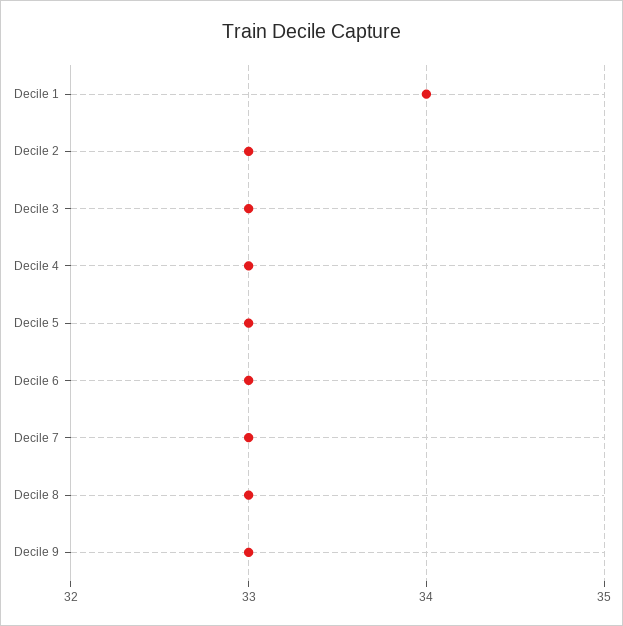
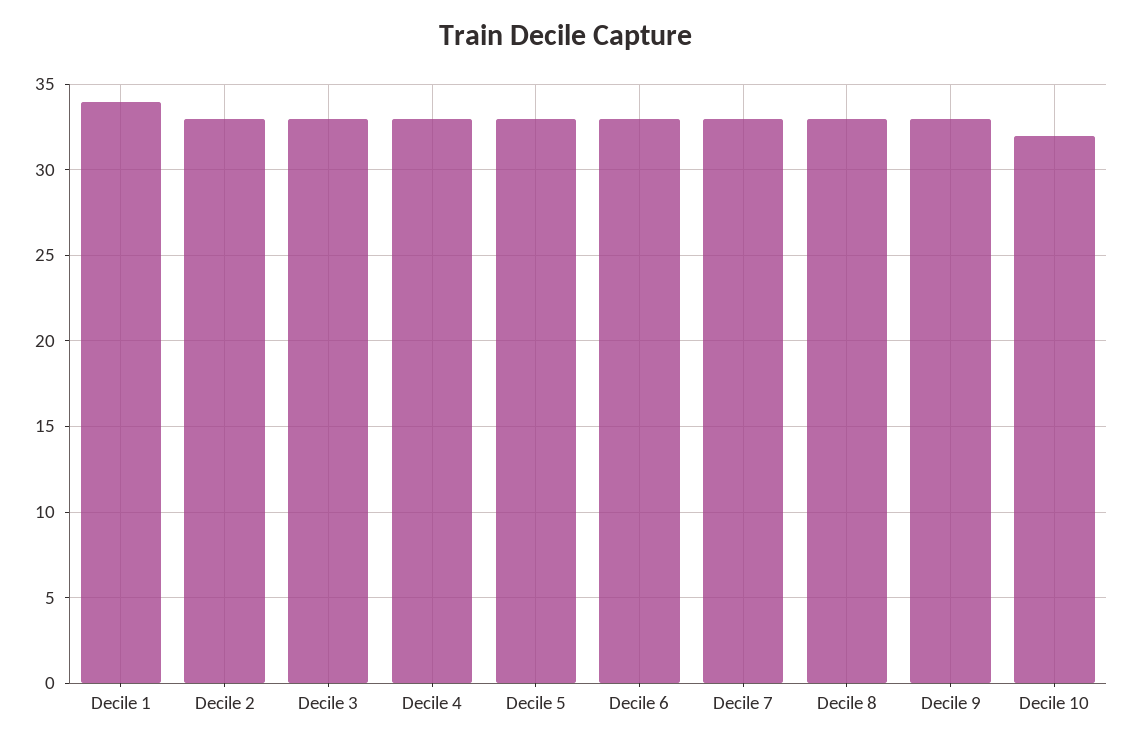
Decile 10: none -> 32

